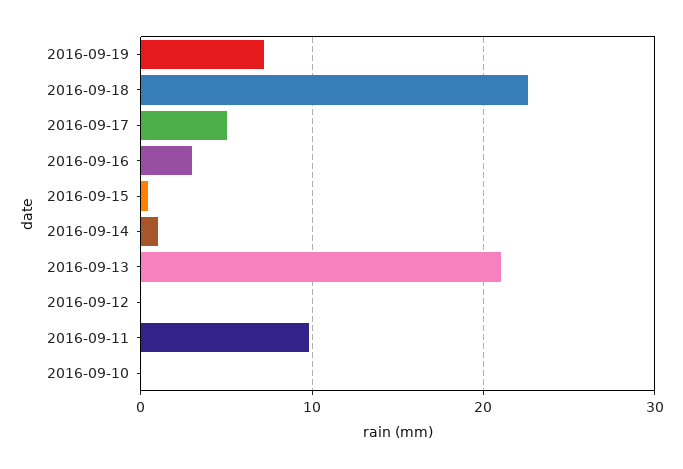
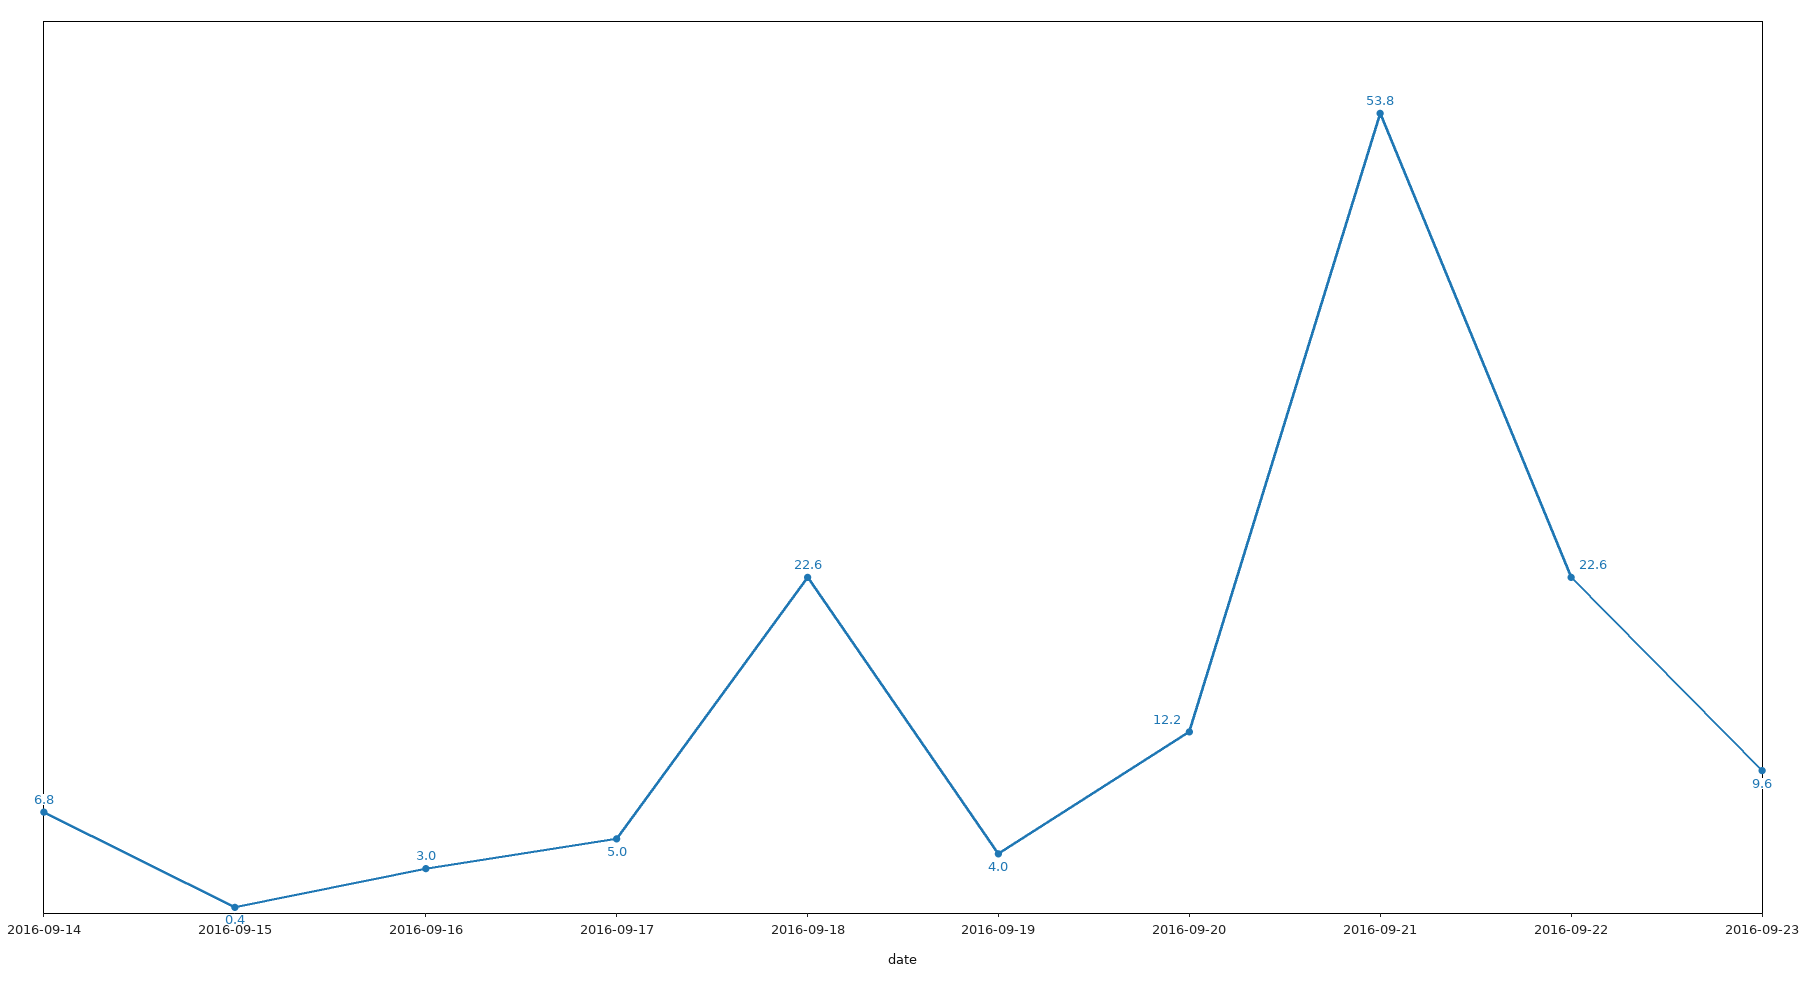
2016-09-19: 7 -> 4
2016-09-14: 1 -> 6.8
2016-09-13: 21 -> none
2016-09-12: 0 -> none
2016-09-11: 10 -> none
2016-09-10: 0 -> none
2016-09-20: none -> 12.2
2016-09-21: none -> 53.8
2016-09-22: none -> 22.6
2016-09-23: none -> 9.6

